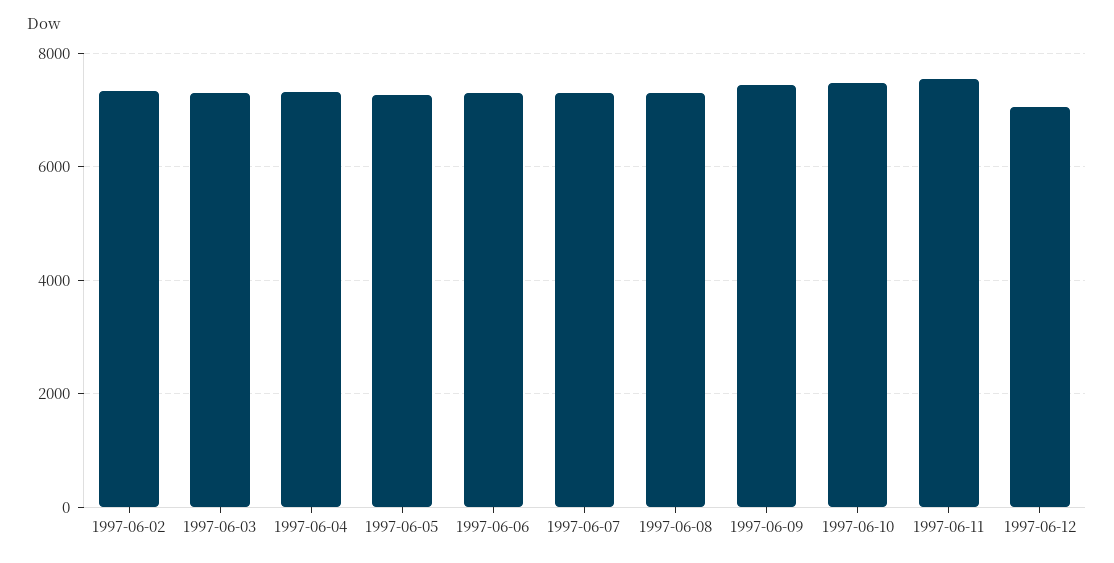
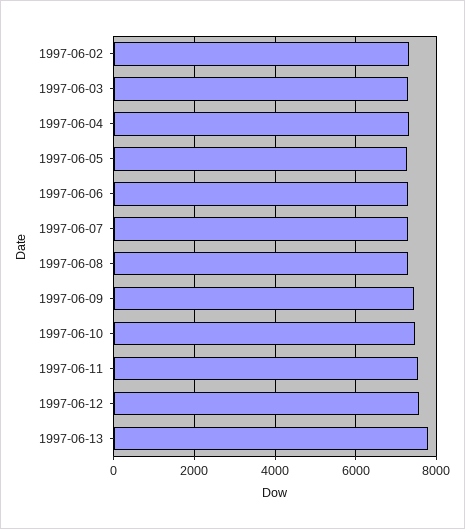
1997-06-12: 7000 -> 7600
1997-06-13: none -> 7800

